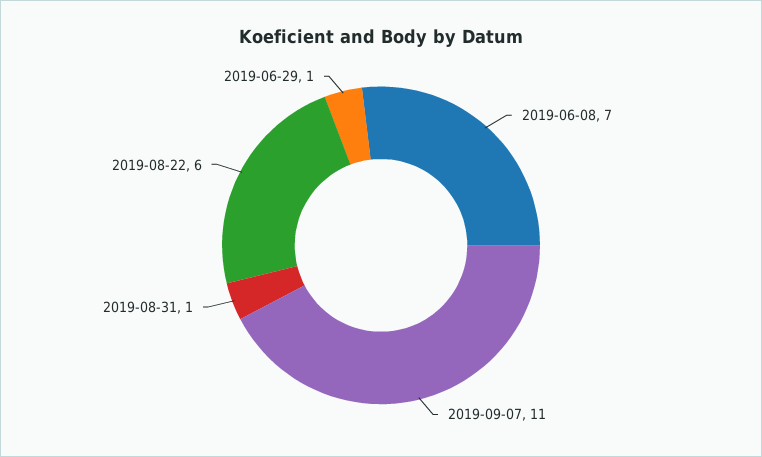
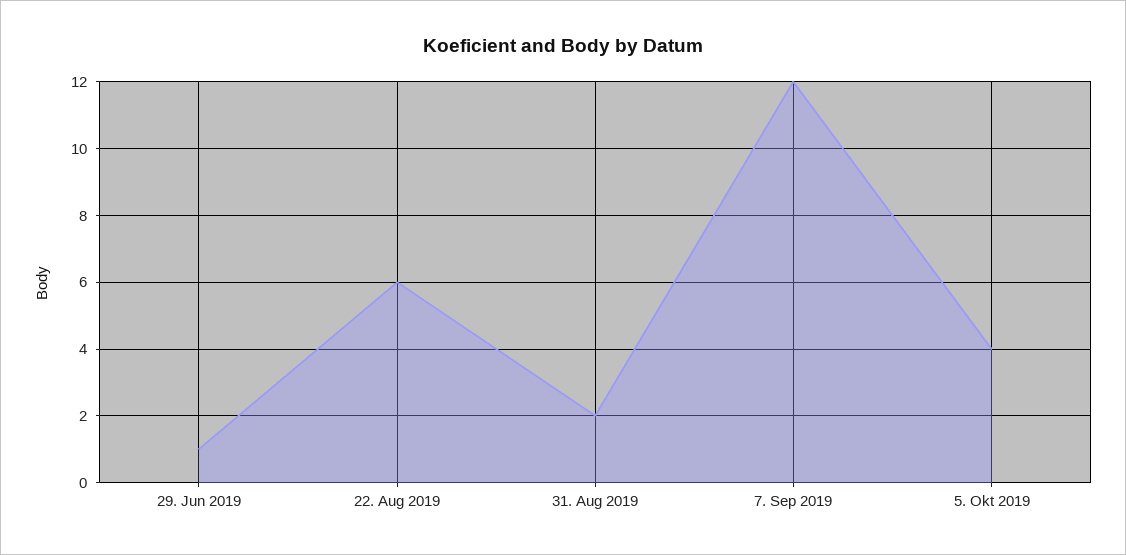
2019-06-08: 7 -> none
2019-09-07: 11 -> 12
2019-08-31: 1 -> 2
5. Okt 2019: none -> 4

